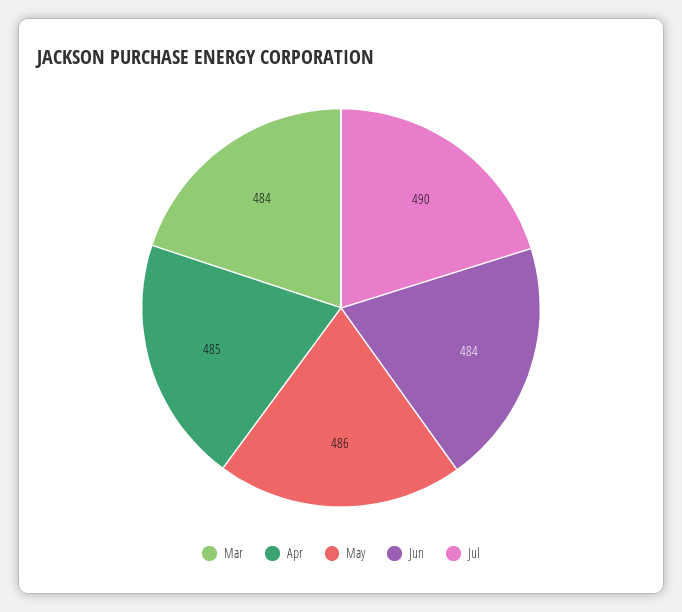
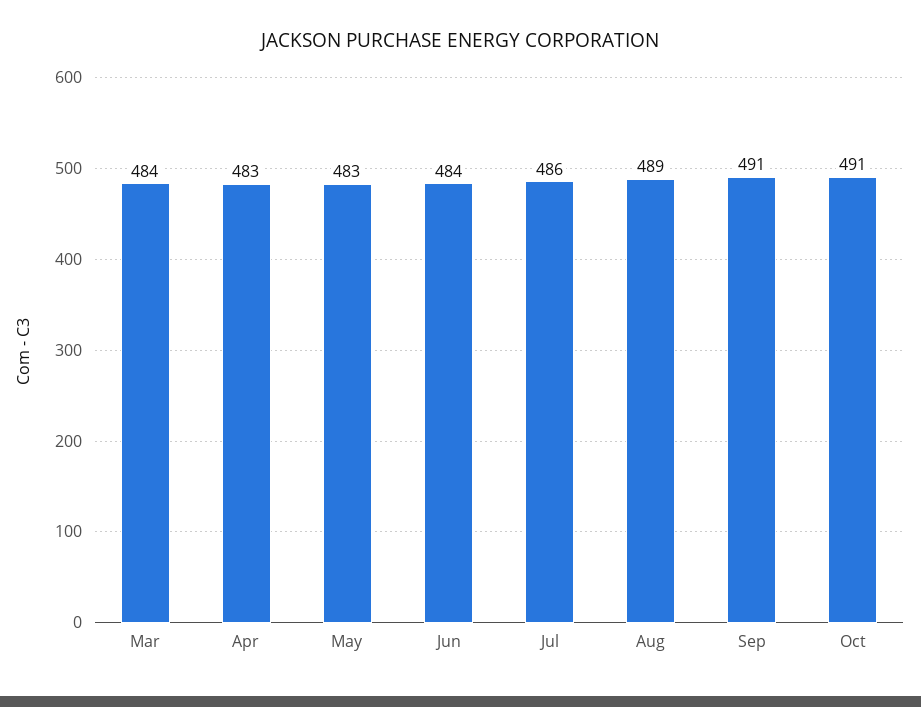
Apr: 485 -> 483
May: 486 -> 483
Jul: 490 -> 486
Aug: none -> 489
Sep: none -> 491
Oct: none -> 491

